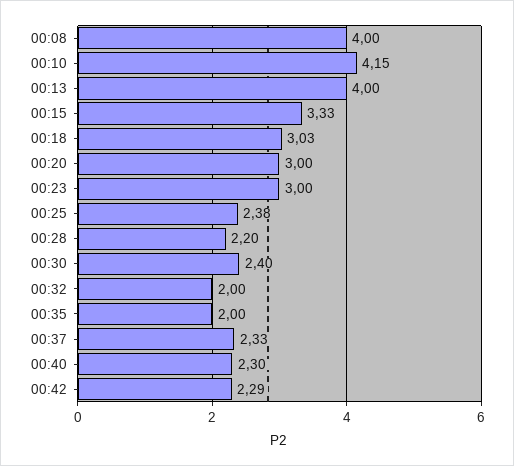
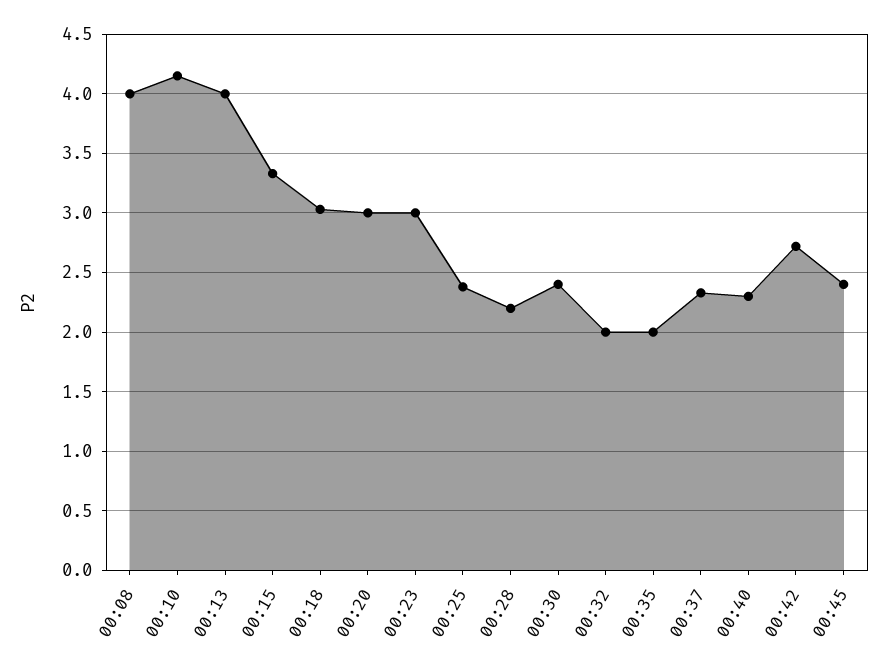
00:42: 2.29 -> 2.7
00:45: none -> 2.4

